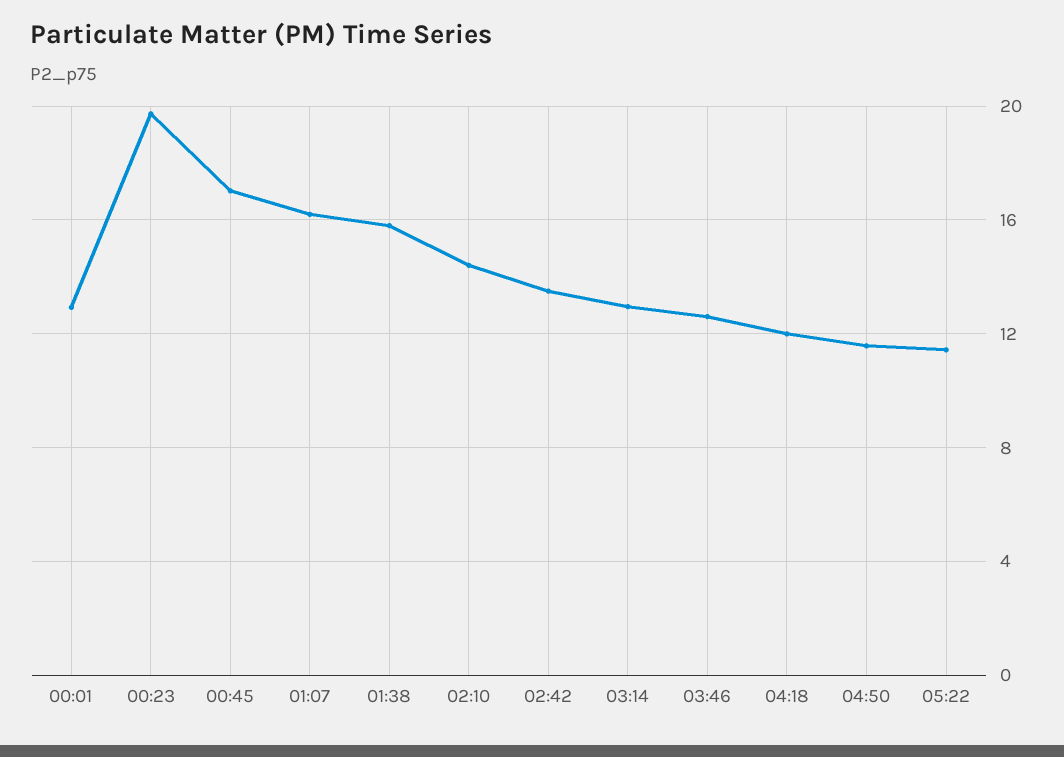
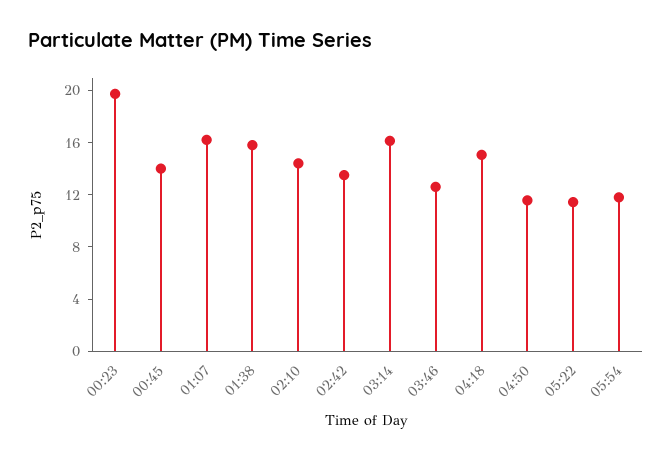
00:01: 13 -> none
00:45: 17 -> 14
03:14: 13 -> 16
04:18: 12 -> 15
05:54: none -> 12

